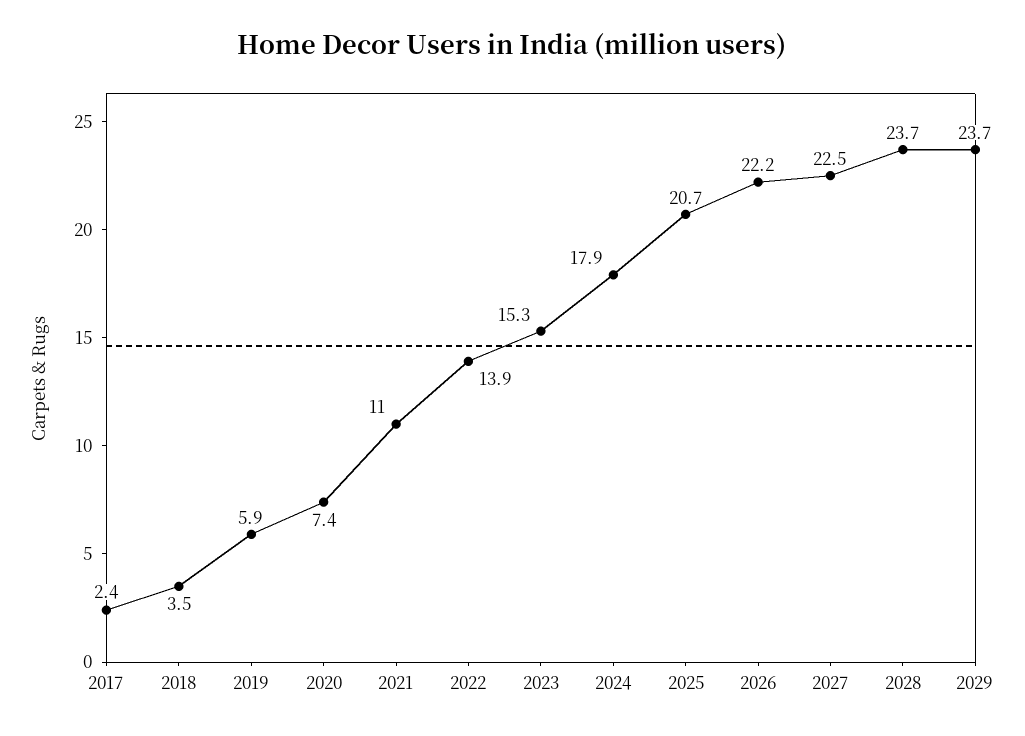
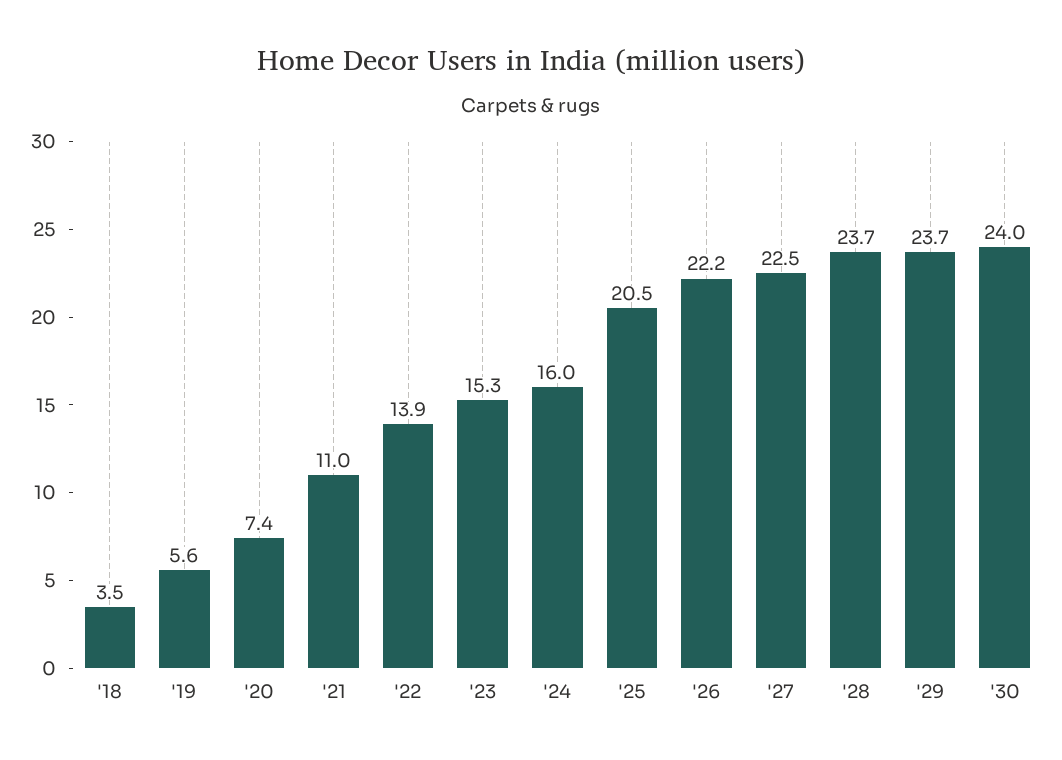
2017: 2.4 -> none
2019: 5.9 -> 5.6
2024: 17.9 -> 16
2025: 20.7 -> 20.5
'30: none -> 24

